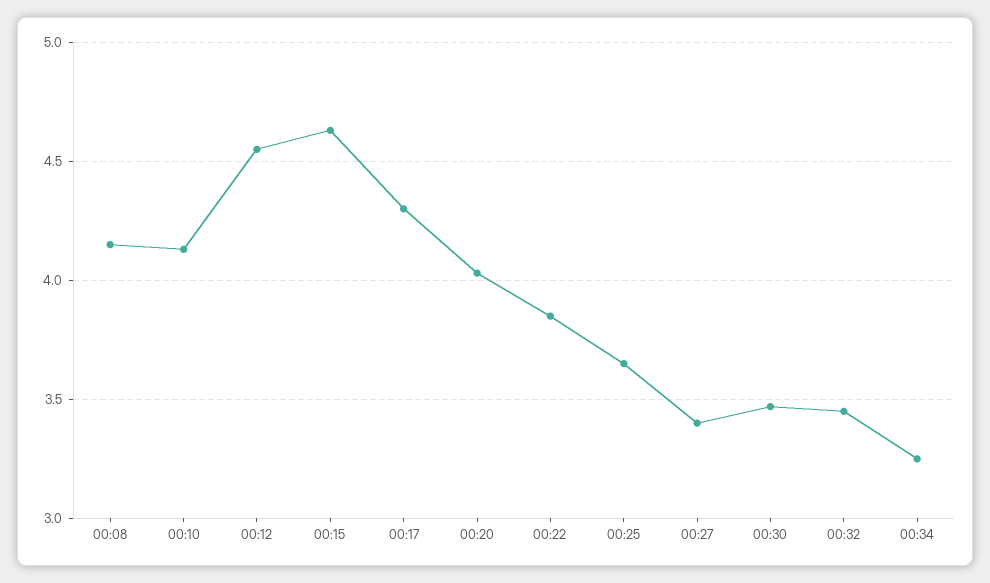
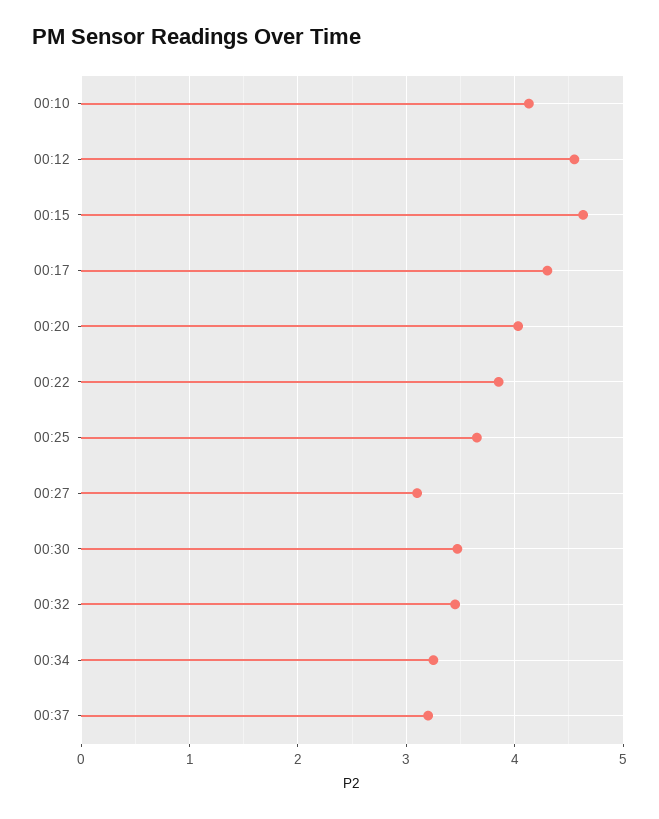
00:08: 4.15 -> none
00:27: 3.4 -> 3.1
00:37: none -> 3.2

